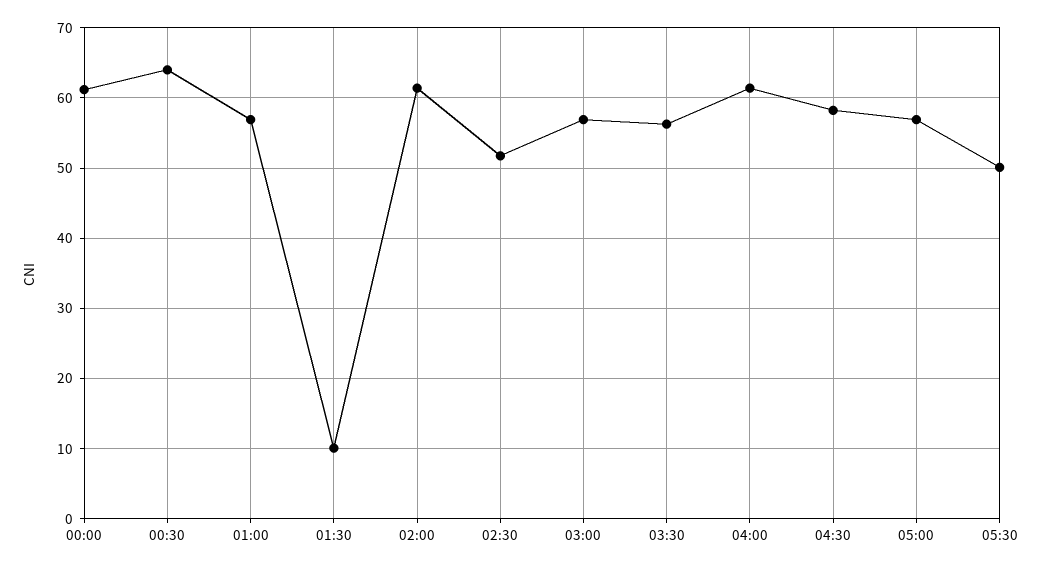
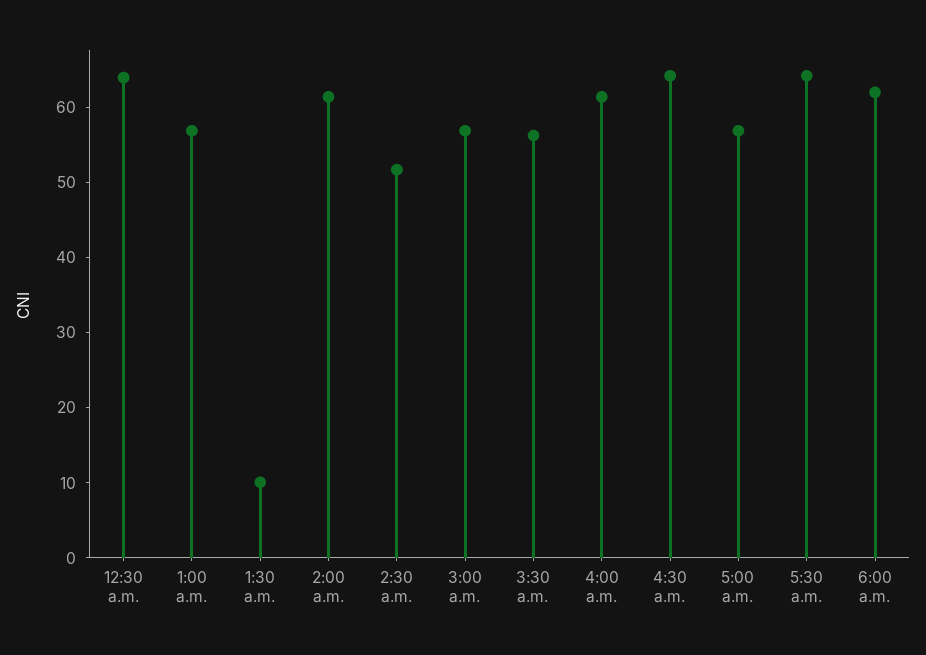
00:00: 61 -> none
04:30: 58 -> 64
05:30: 50 -> 64
6:00 a.m.: none -> 62

